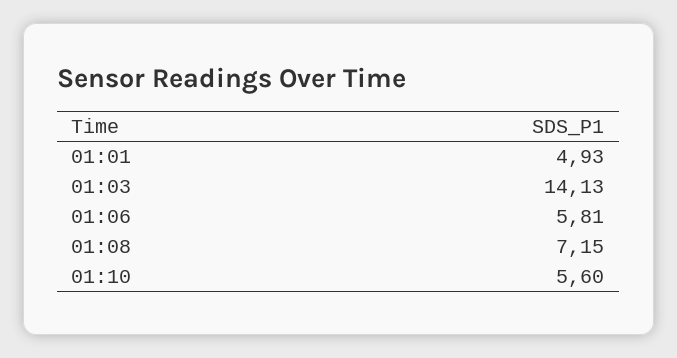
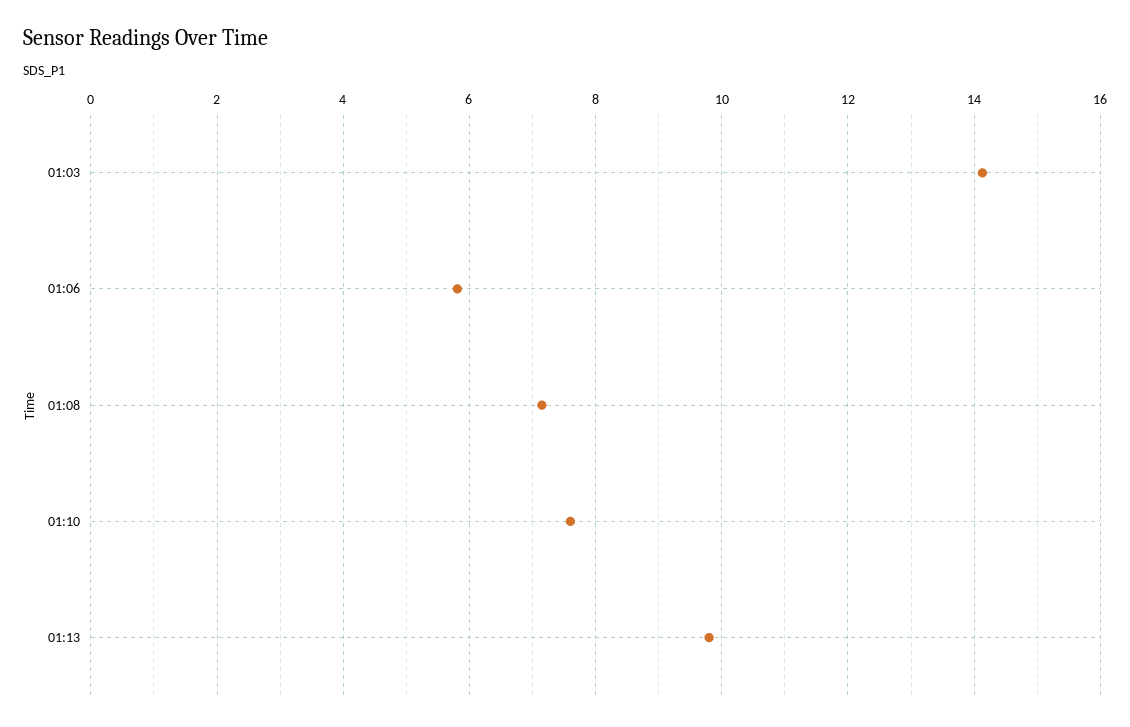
01:01: 4.93 -> none
01:10: 5.6 -> 7.6
01:13: none -> 9.8

